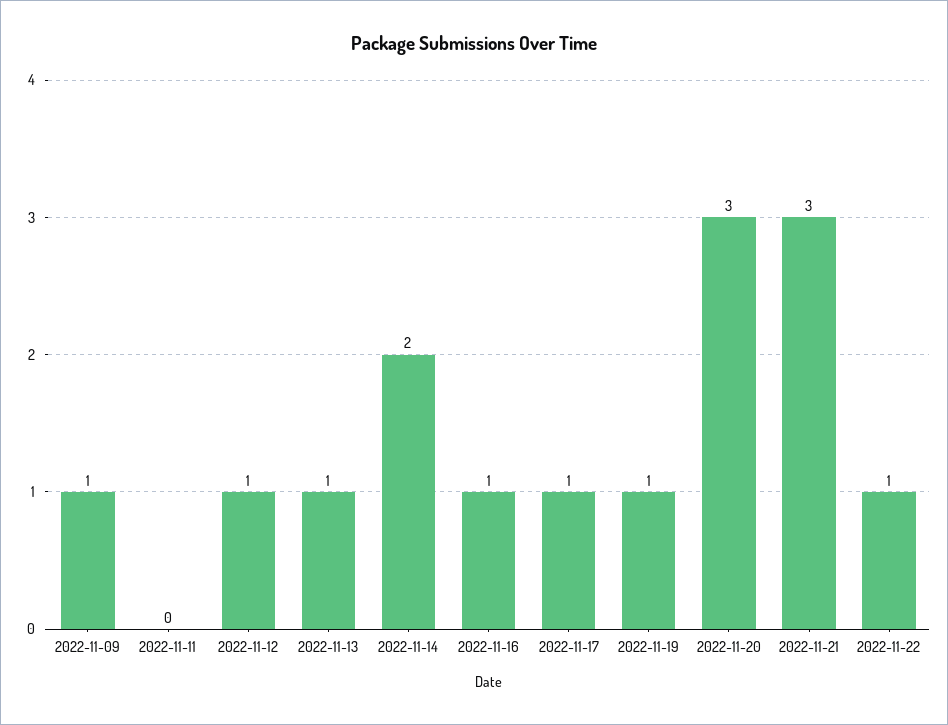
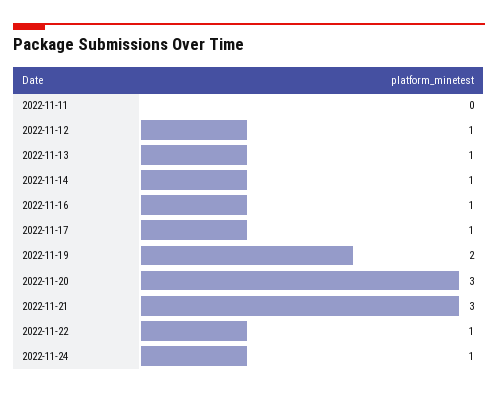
2022-11-09: 1 -> none
2022-11-14: 2 -> 1
2022-11-19: 1 -> 2
2022-11-24: none -> 1

